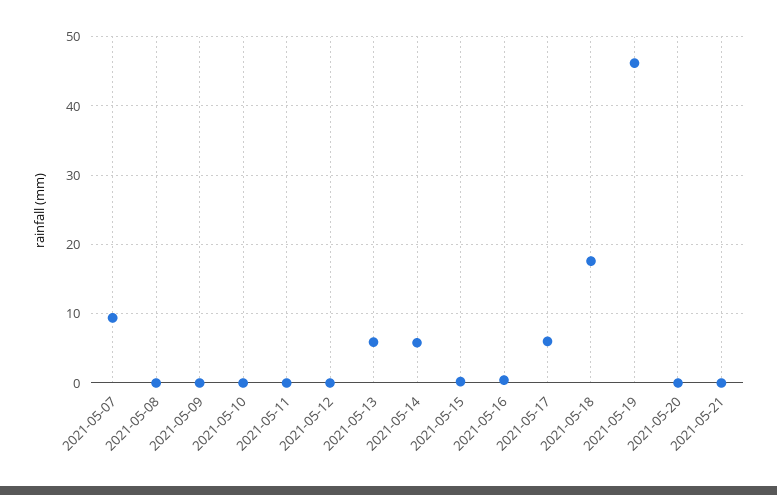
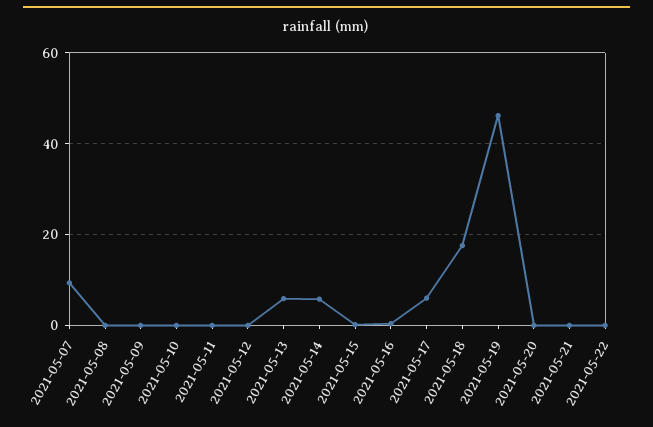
2021-05-22: none -> 0

